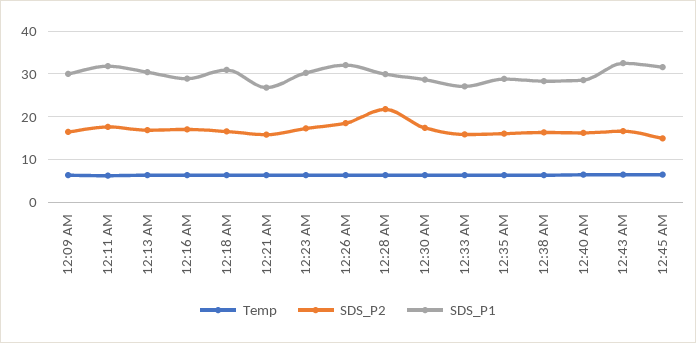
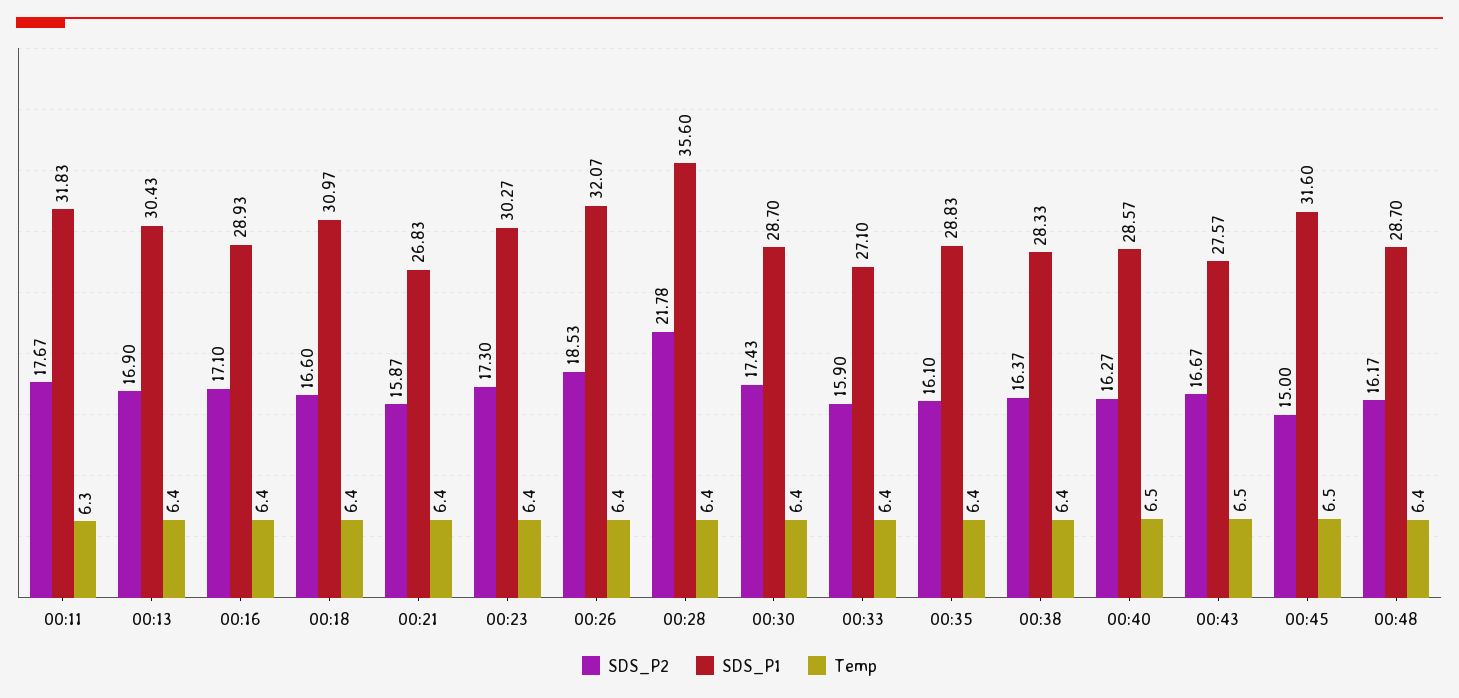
Temp, 12:09 AM: 6 -> none
SDS_P2, 12:09 AM: 16 -> none
SDS_P1, 12:09 AM: 30 -> none
SDS_P1, 12:28 AM: 30 -> 35.6
SDS_P1, 12:43 AM: 32 -> 27.57
SDS_P2, 00:48: none -> 16.17
SDS_P1, 00:48: none -> 28.7
Temp, 00:48: none -> 6.4

